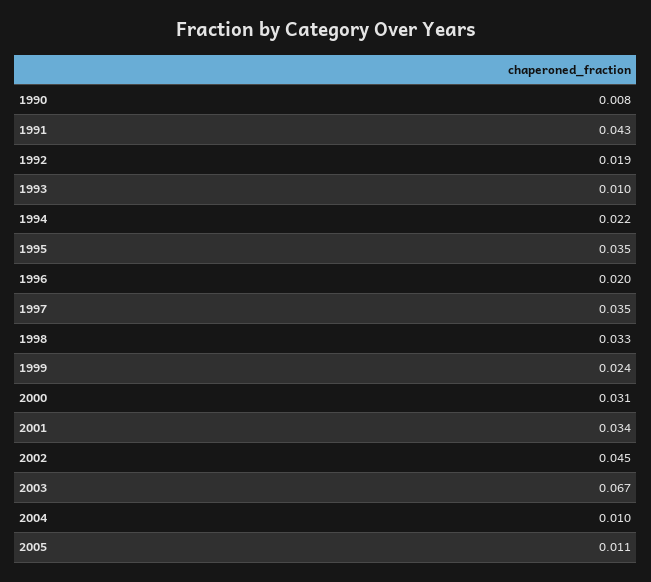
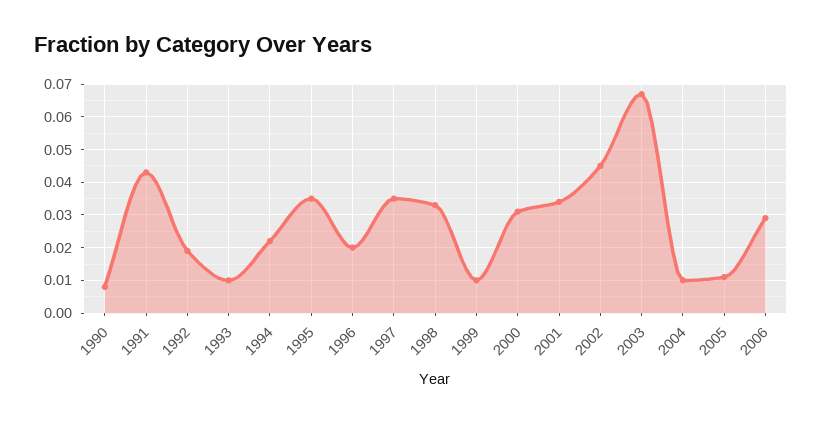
1999: 0.024 -> 0.01
2006: none -> 0.03

